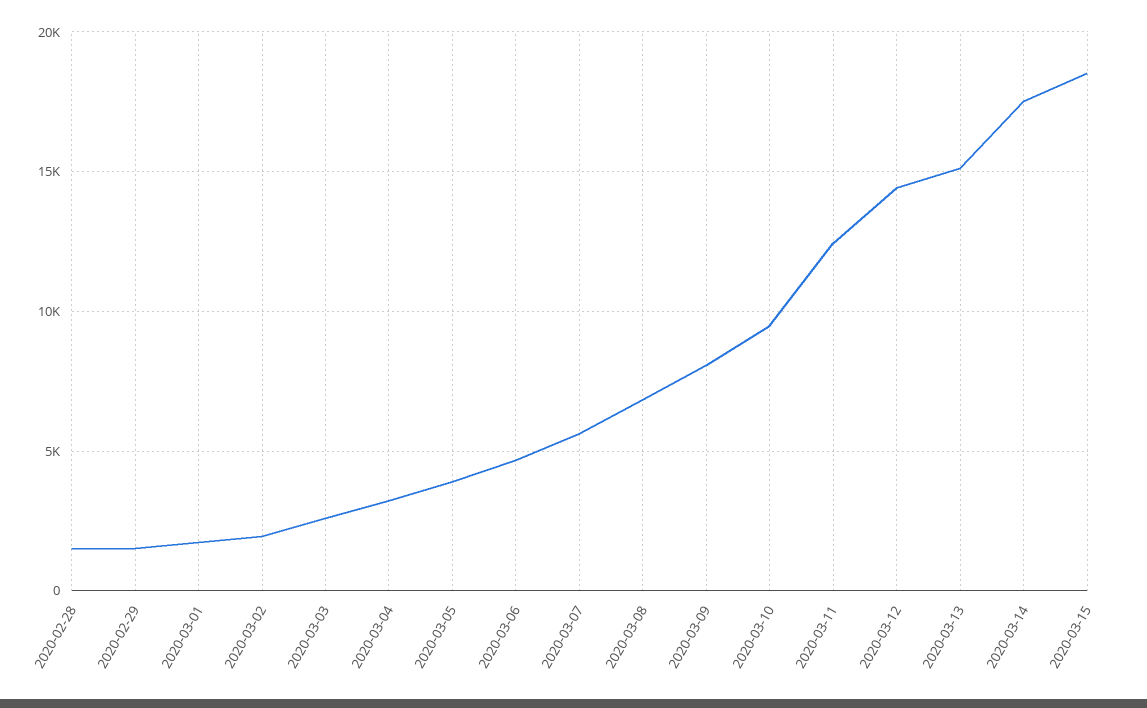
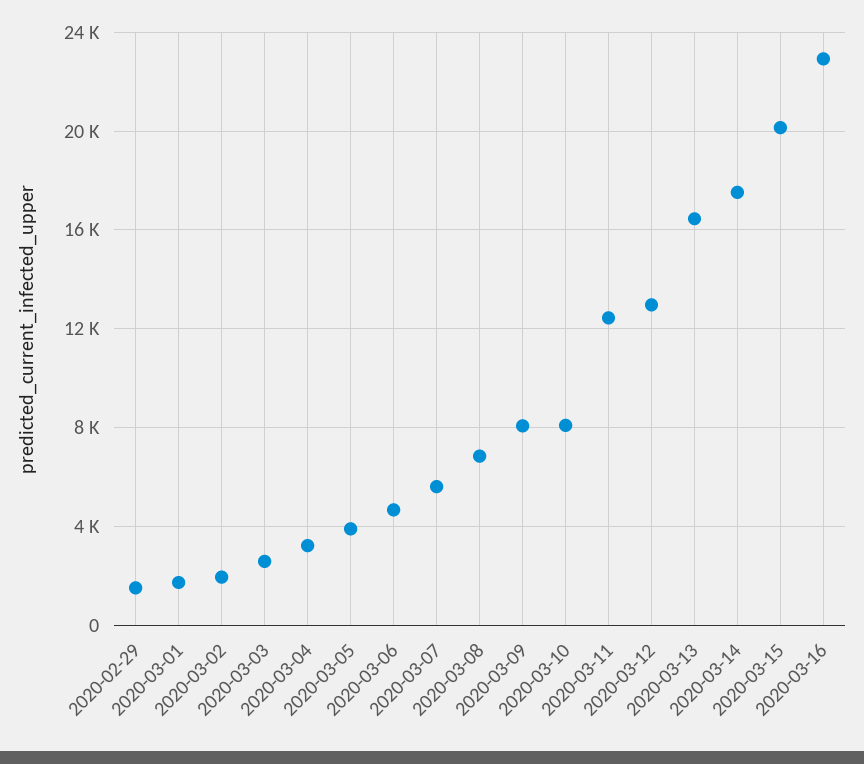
2020-02-28: 1500 -> none
2020-03-10: 9500 -> 8000
2020-03-12: 14500 -> 13000
2020-03-13: 15000 -> 16500
2020-03-15: 18500 -> 20000
2020-03-16: none -> 23000

